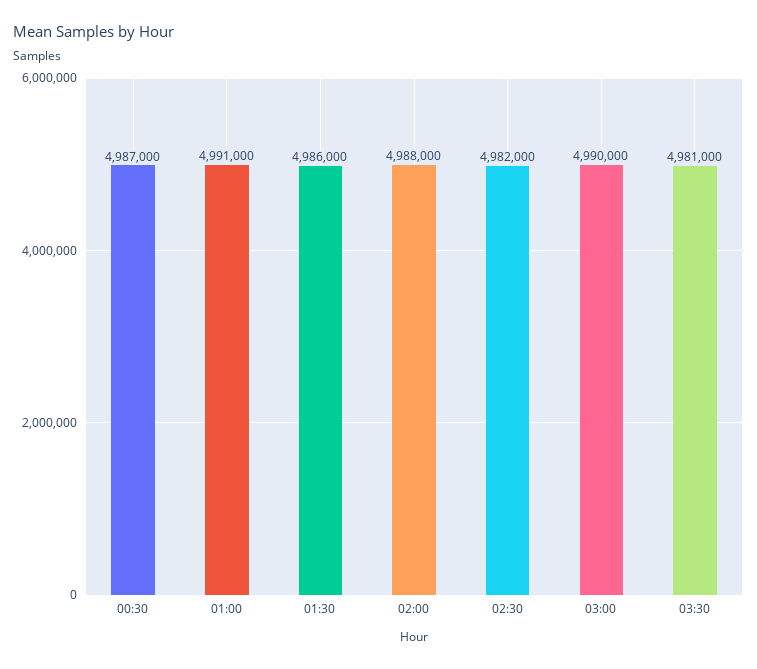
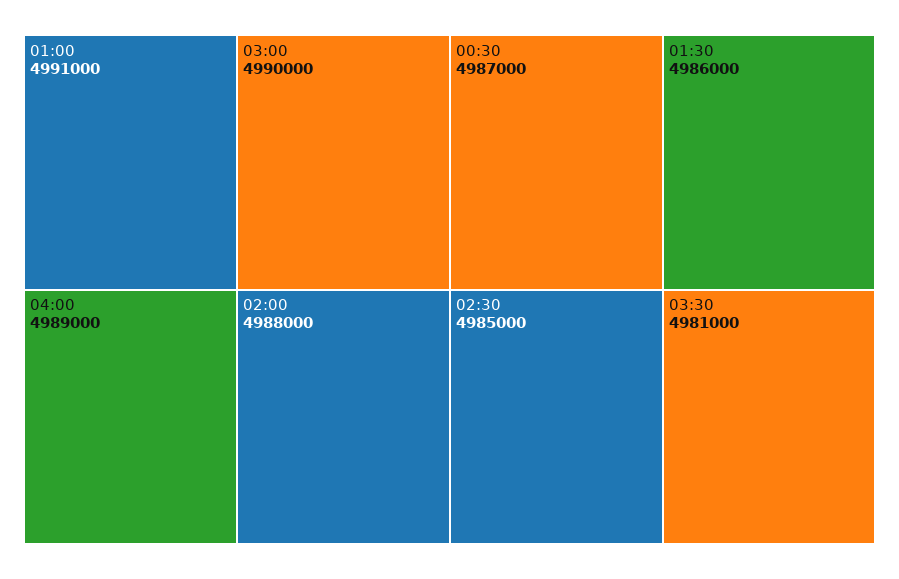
02:30: 4982000 -> 4985000
04:00: none -> 4989000

